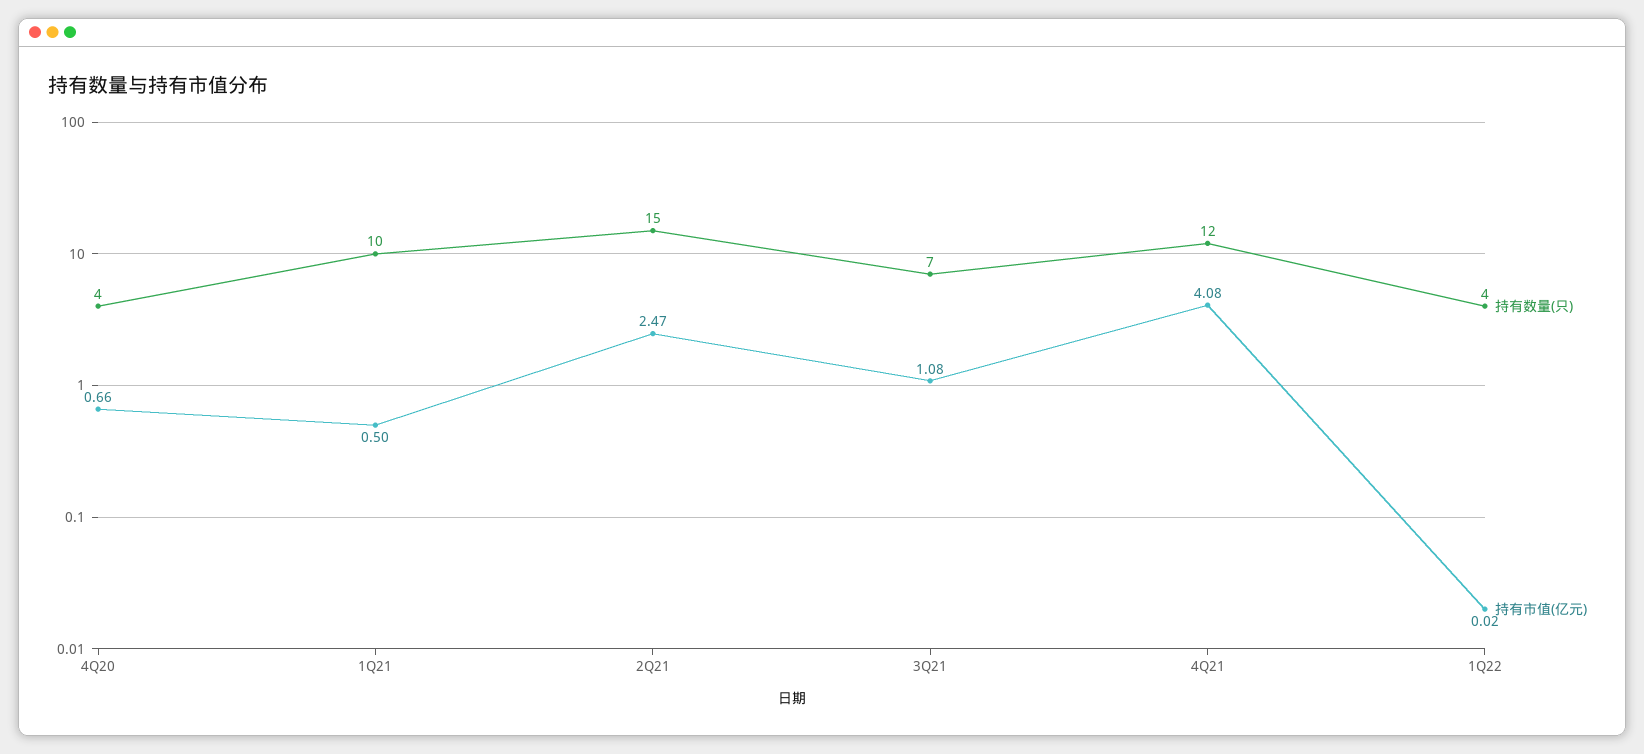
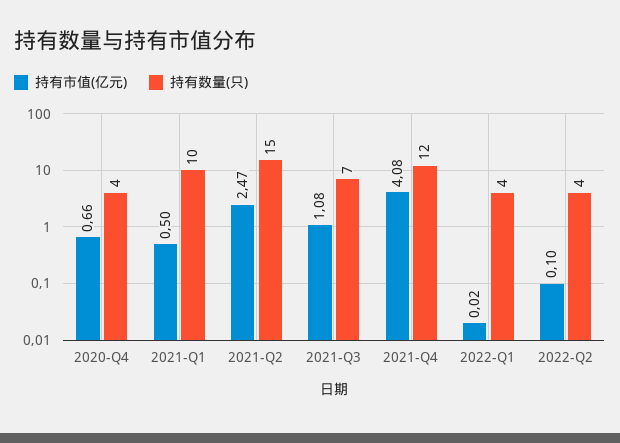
持有市值(亿元), 2022-Q2: none -> 0.1
持有数量(只), 2022-Q2: none -> 4

